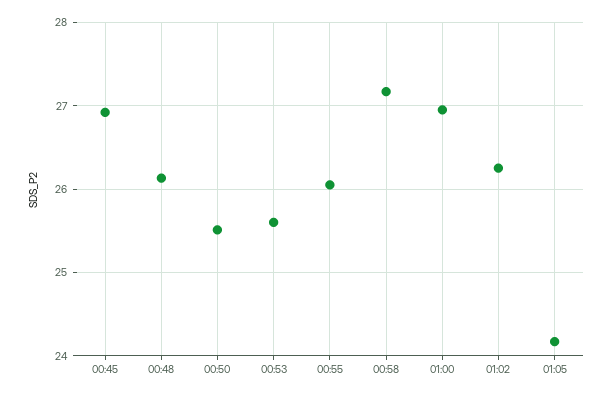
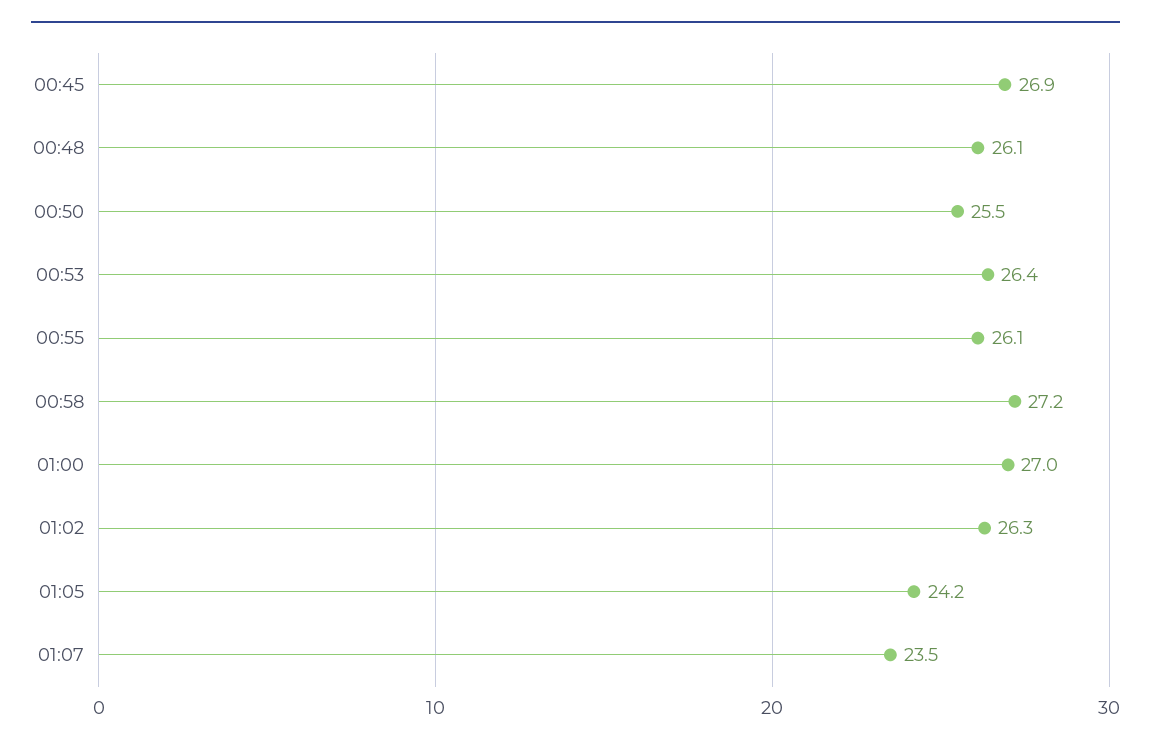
00:53: 25.6 -> 26.4
01:07: none -> 23.5

